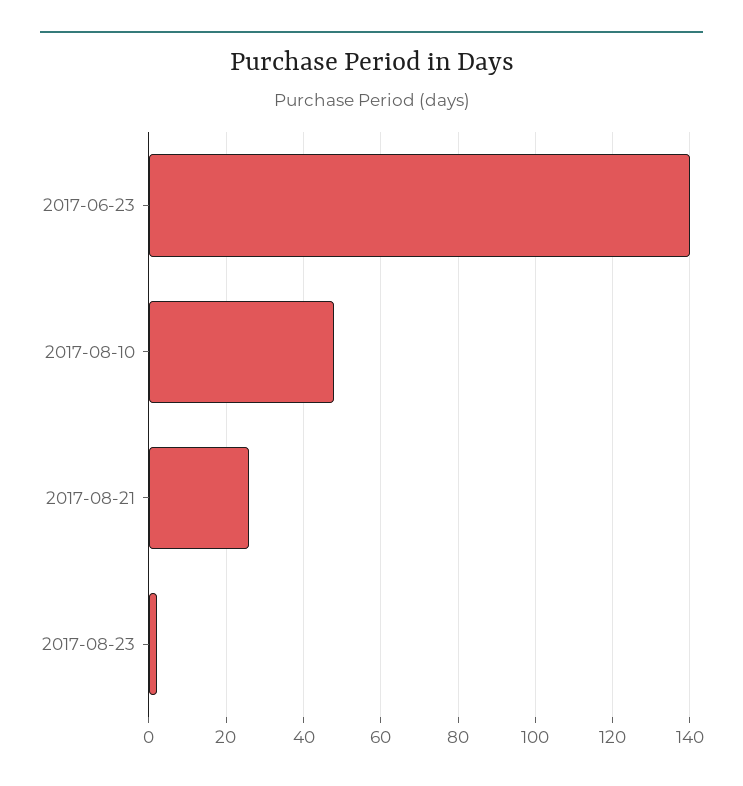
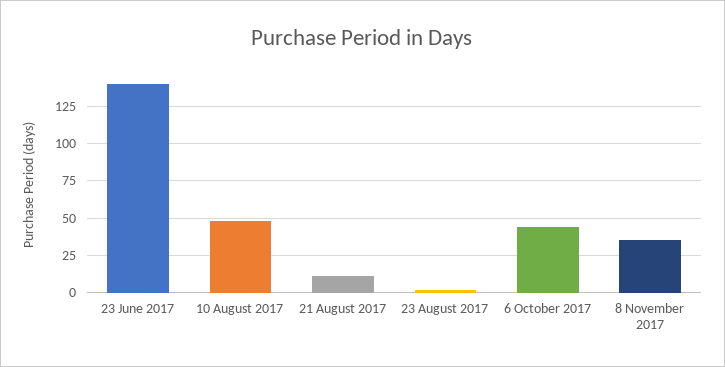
2017-08-21: 25 -> 10
6 October 2017: none -> 45
8 November 2017: none -> 35

